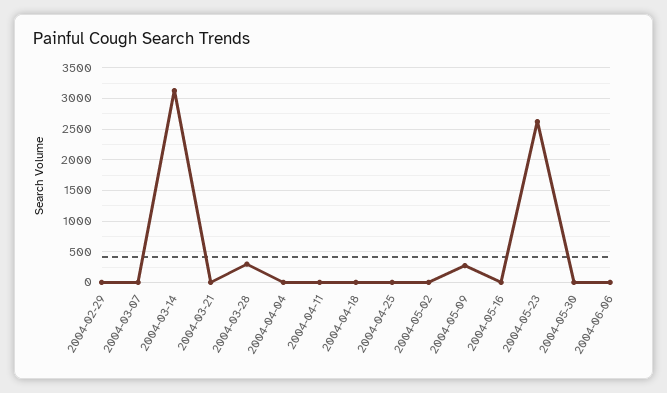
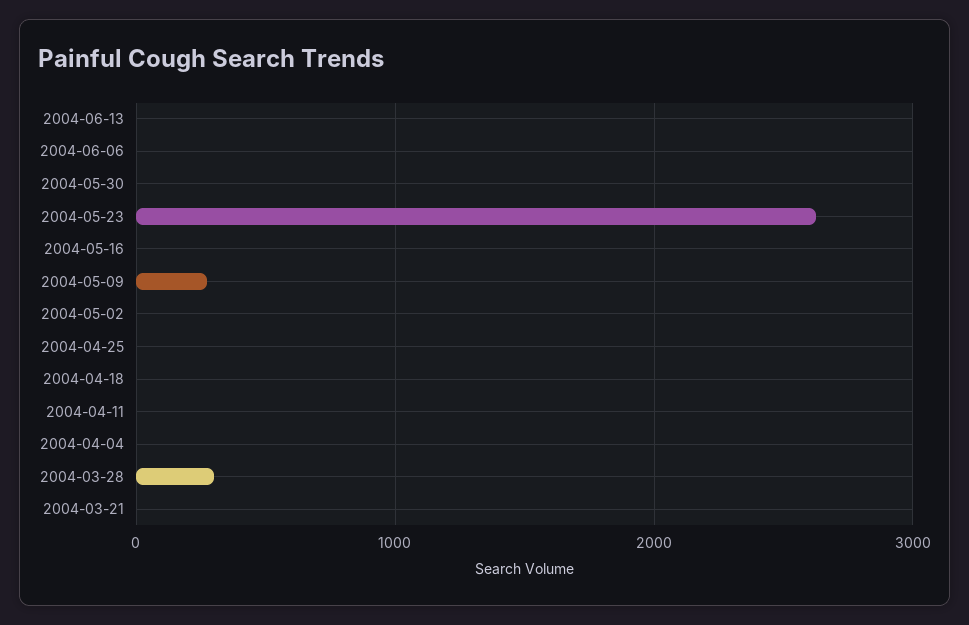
2004-02-29: 0 -> none
2004-03-07: 0 -> none
2004-03-14: 3100 -> none
2004-06-13: none -> 0

